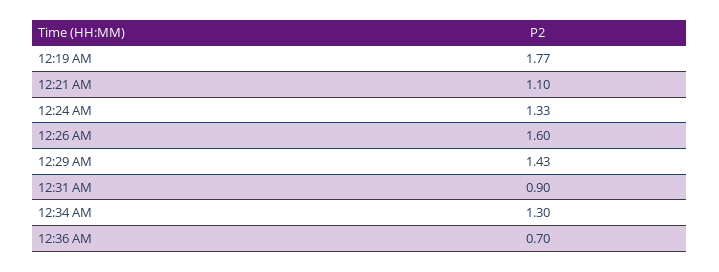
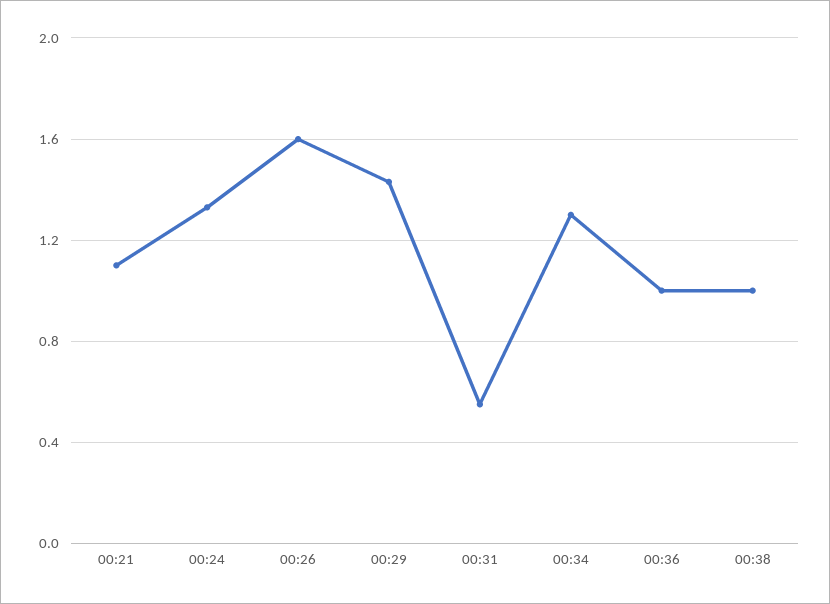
12:19 AM: 1.77 -> none
12:31 AM: 0.9 -> 0.55
12:36 AM: 0.7 -> 1
00:38: none -> 1

